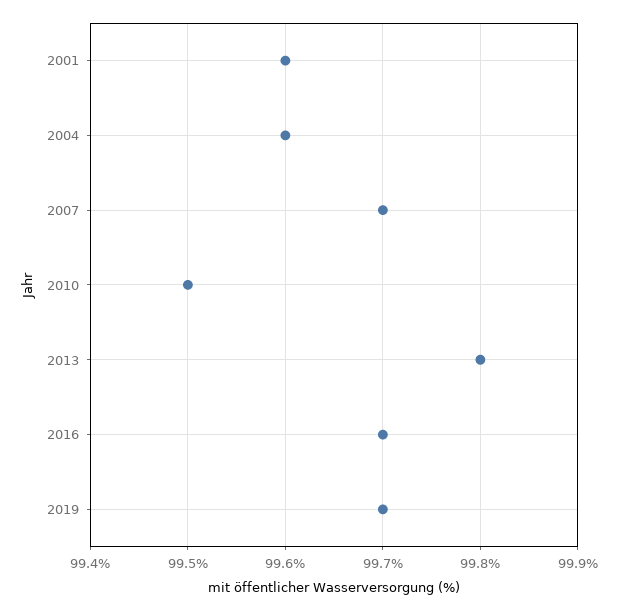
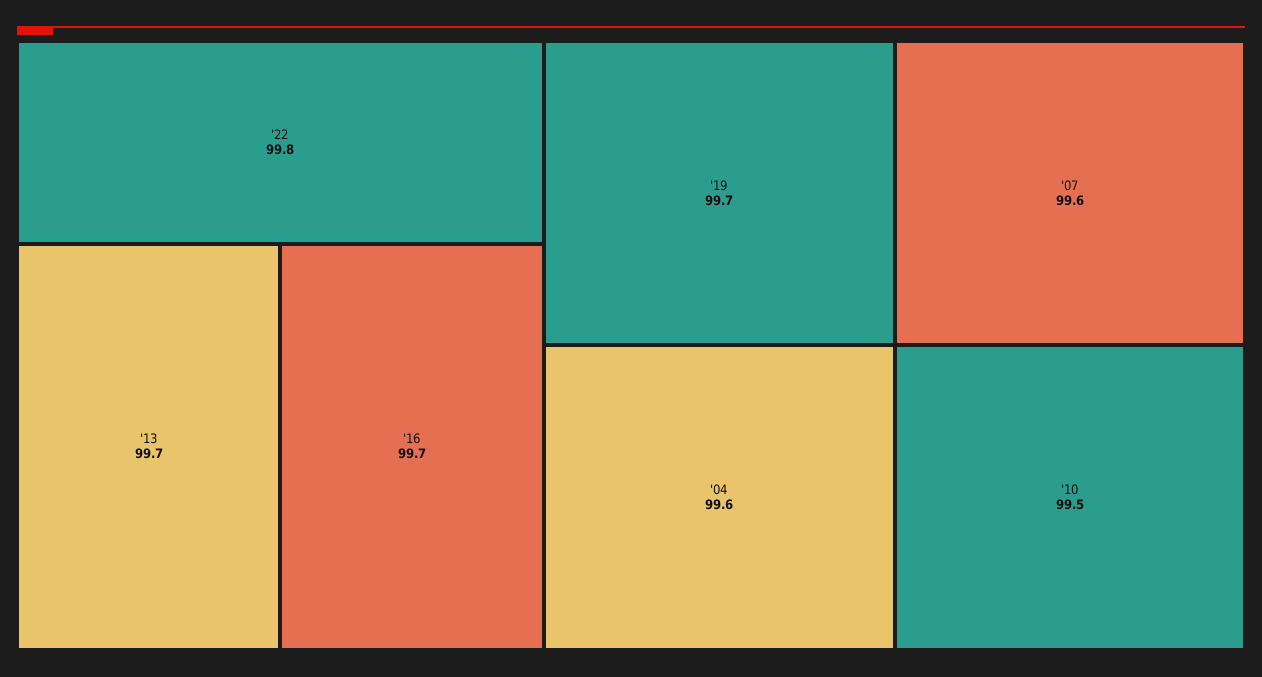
2001: 99.6 -> none
2007: 99.7 -> 99.6
2013: 99.8 -> 99.7
'22: none -> 99.8

